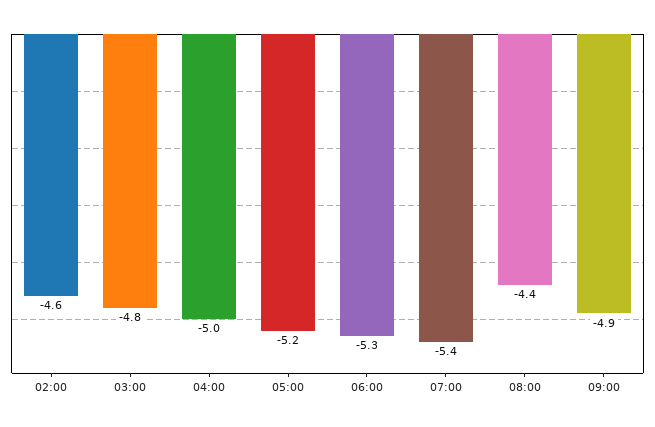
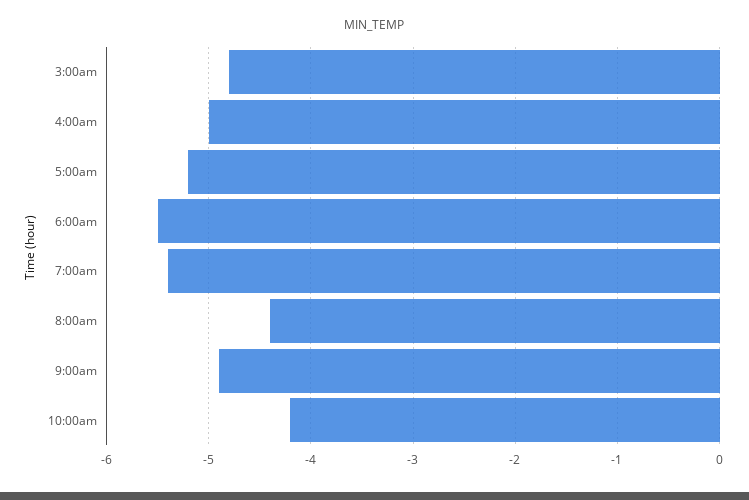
02:00: -4.6 -> none
06:00: -5.3 -> -5.5
10:00am: none -> -4.2

